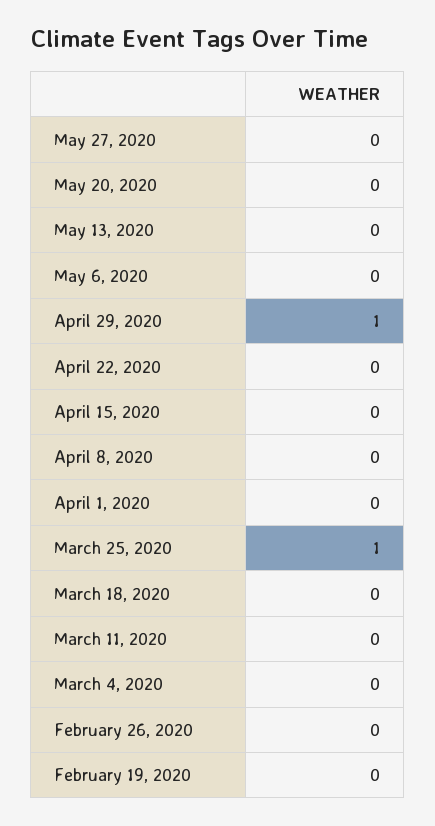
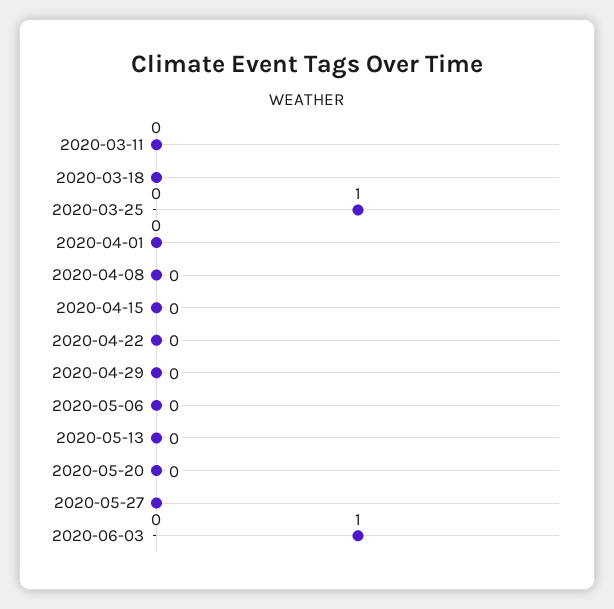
April 29, 2020: 1 -> 0
March 4, 2020: 0 -> none
February 26, 2020: 0 -> none
February 19, 2020: 0 -> none
2020-06-03: none -> 1

